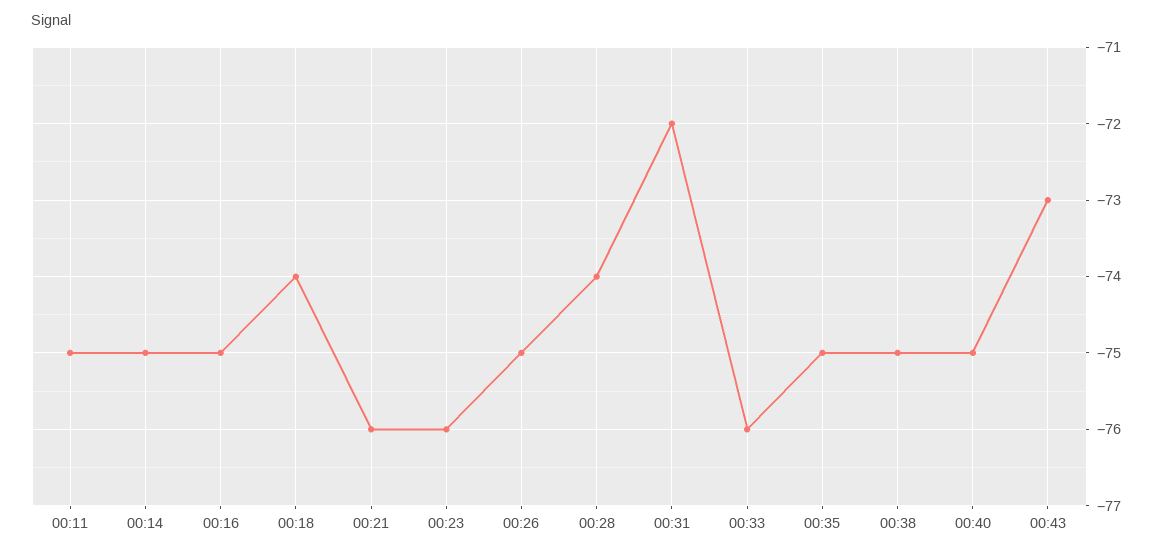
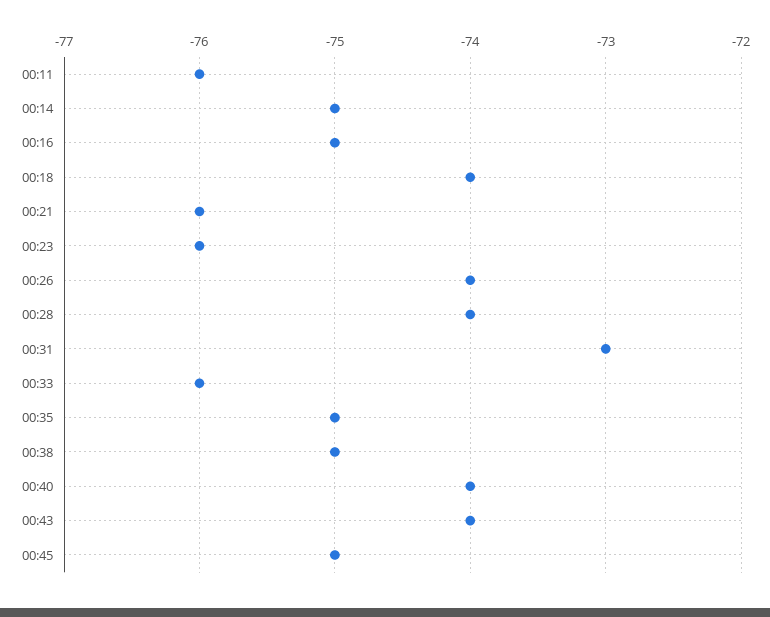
00:11: -75 -> -76
00:26: -75 -> -74
00:31: -72 -> -73
00:40: -75 -> -74
00:43: -73 -> -74
00:45: none -> -75

